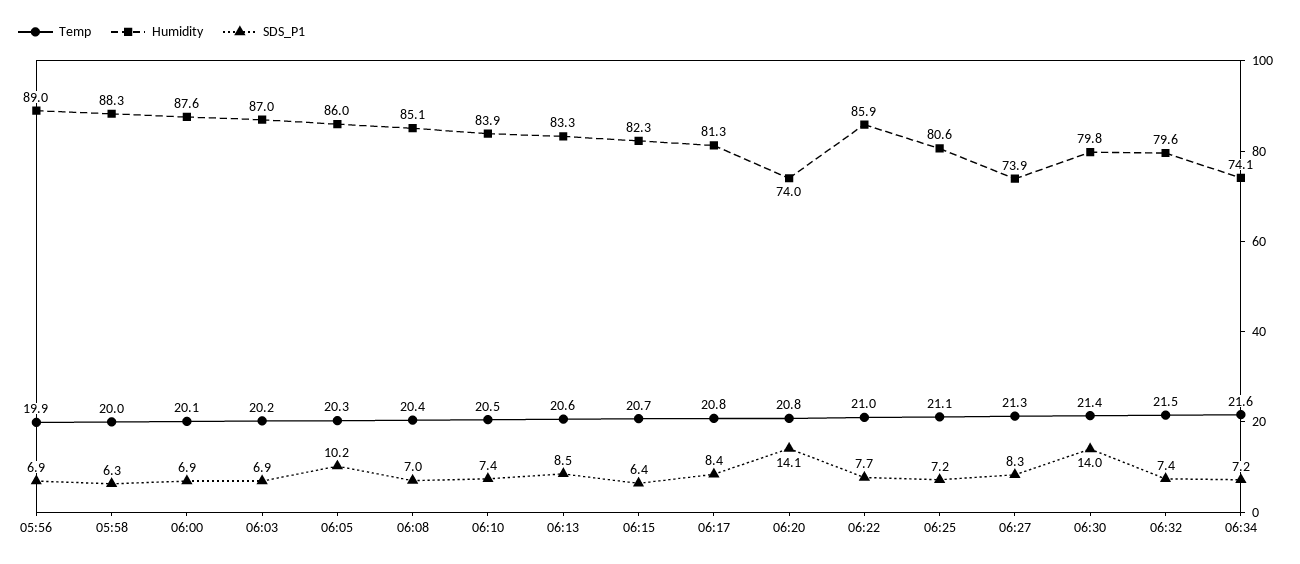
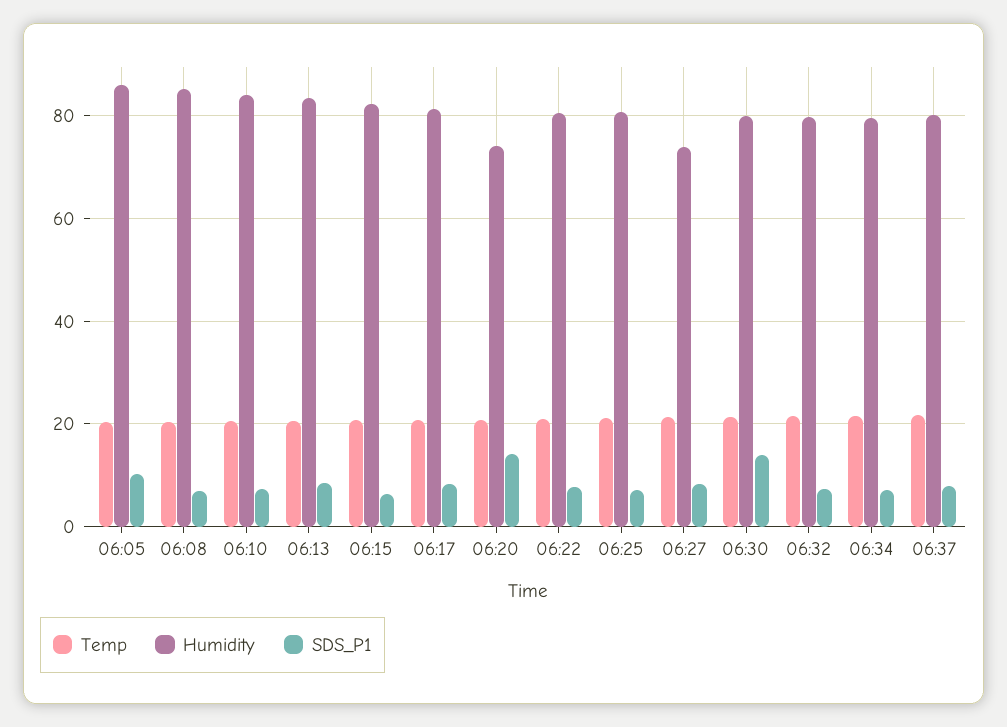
Temp, 05:56: 19.9 -> none
Humidity, 05:56: 89 -> none
SDS_P1, 05:56: 6.9 -> none
Temp, 05:58: 20 -> none
Humidity, 05:58: 88.3 -> none
SDS_P1, 05:58: 6.3 -> none
Temp, 06:00: 20.1 -> none
Humidity, 06:00: 87.6 -> none
SDS_P1, 06:00: 6.9 -> none
Temp, 06:03: 20.2 -> none
Humidity, 06:03: 87 -> none
SDS_P1, 06:03: 6.9 -> none
Humidity, 06:22: 85.9 -> 80
Humidity, 06:34: 74.1 -> 80
Temp, 06:37: none -> 22
Humidity, 06:37: none -> 80
SDS_P1, 06:37: none -> 8

